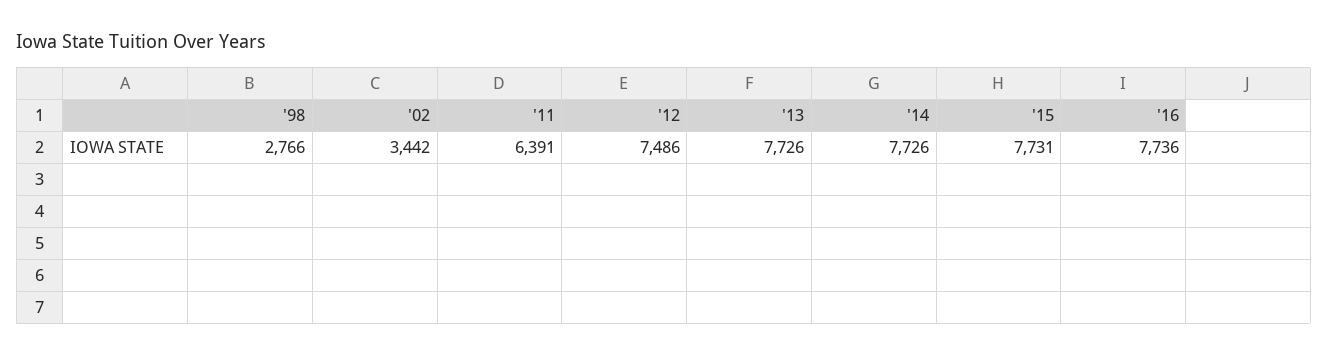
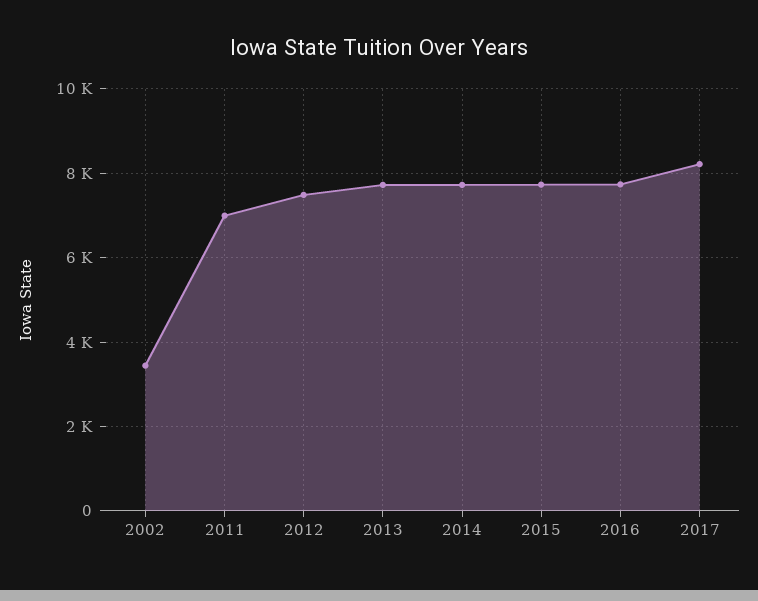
'98: 2766 -> none
'11: 6391 -> 7000
2017: none -> 8200

